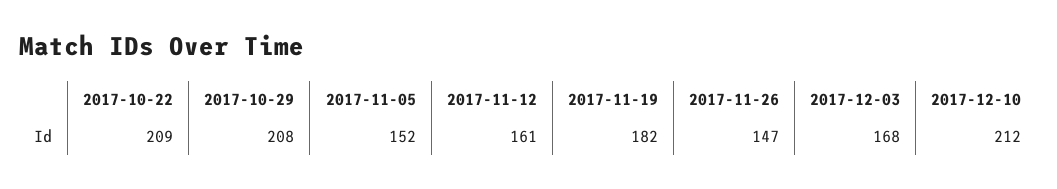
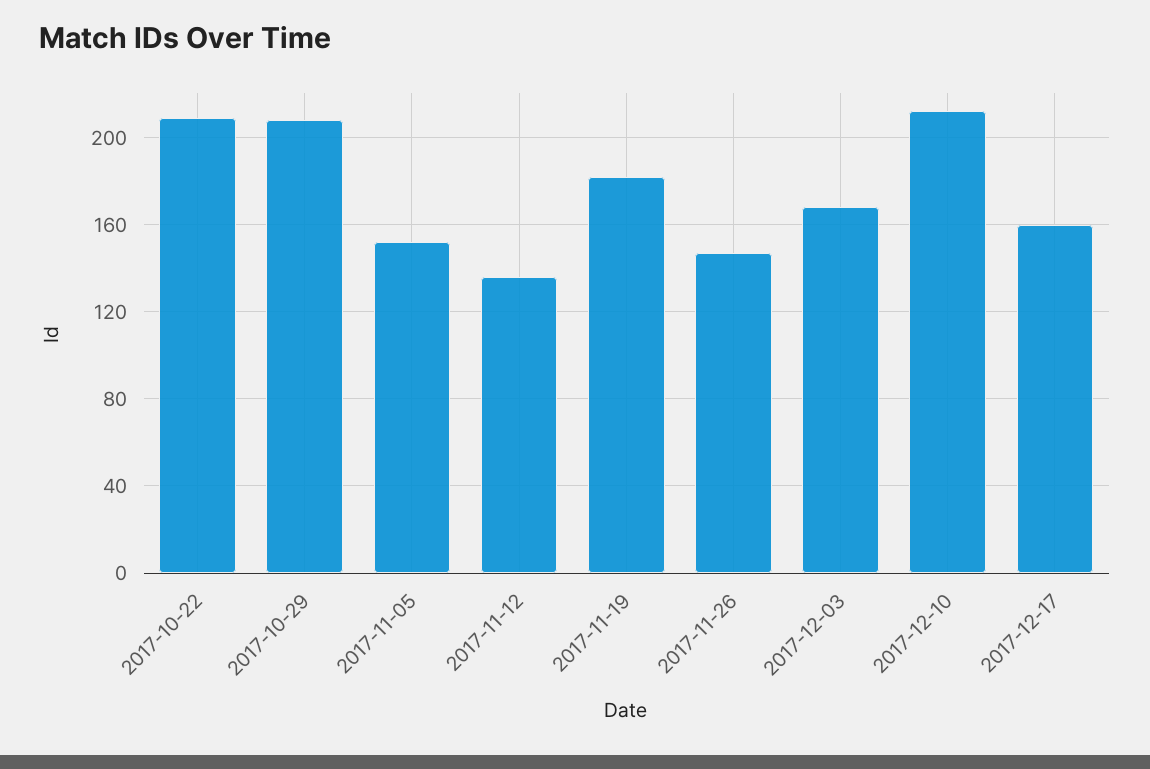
2017-11-12: 161 -> 135
2017-12-17: none -> 160

